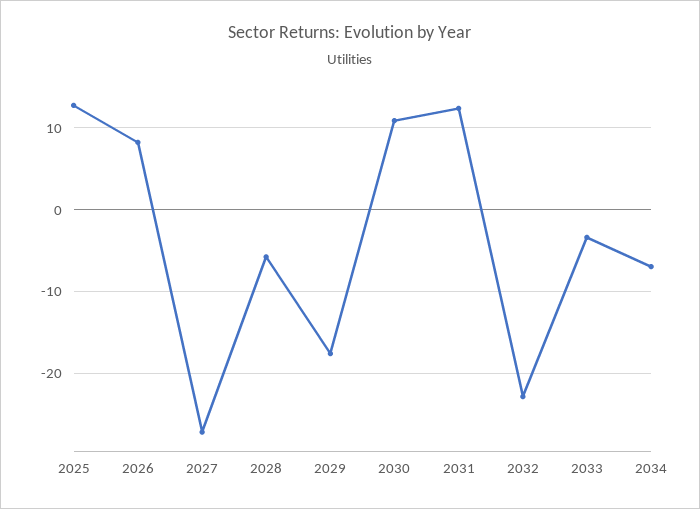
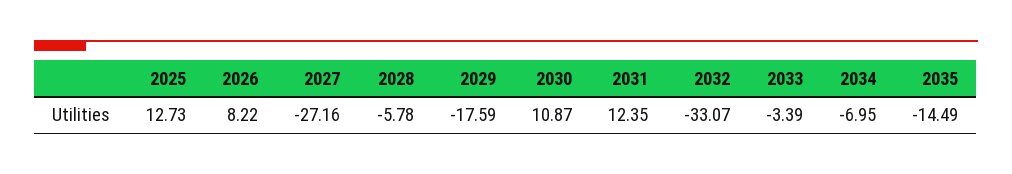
2032: -23 -> -33.07
2035: none -> -14.49

